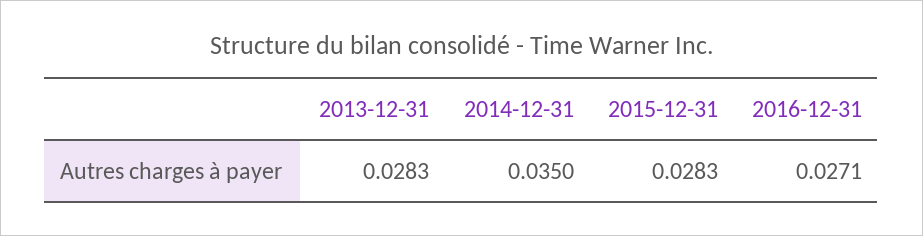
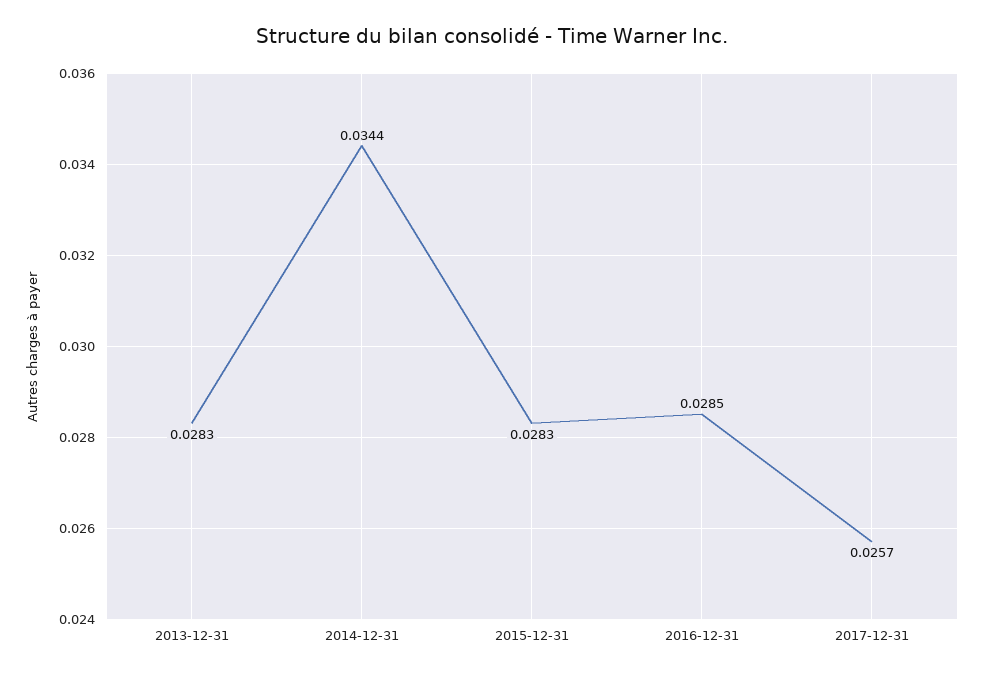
2014-12-31: 0.035 -> 0.0344
2016-12-31: 0.0271 -> 0.0285
2017-12-31: none -> 0.0257

